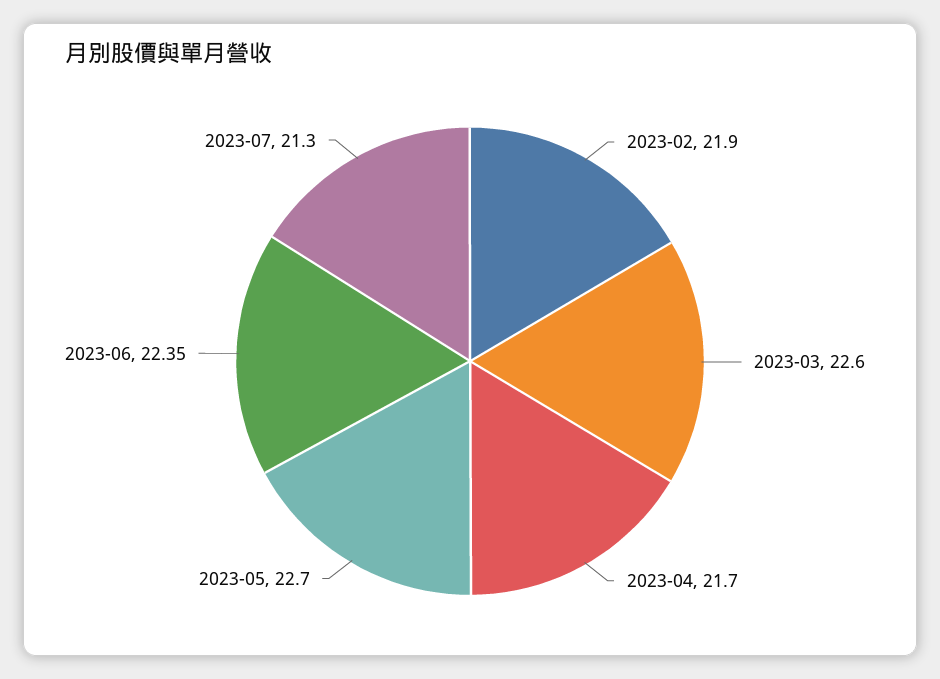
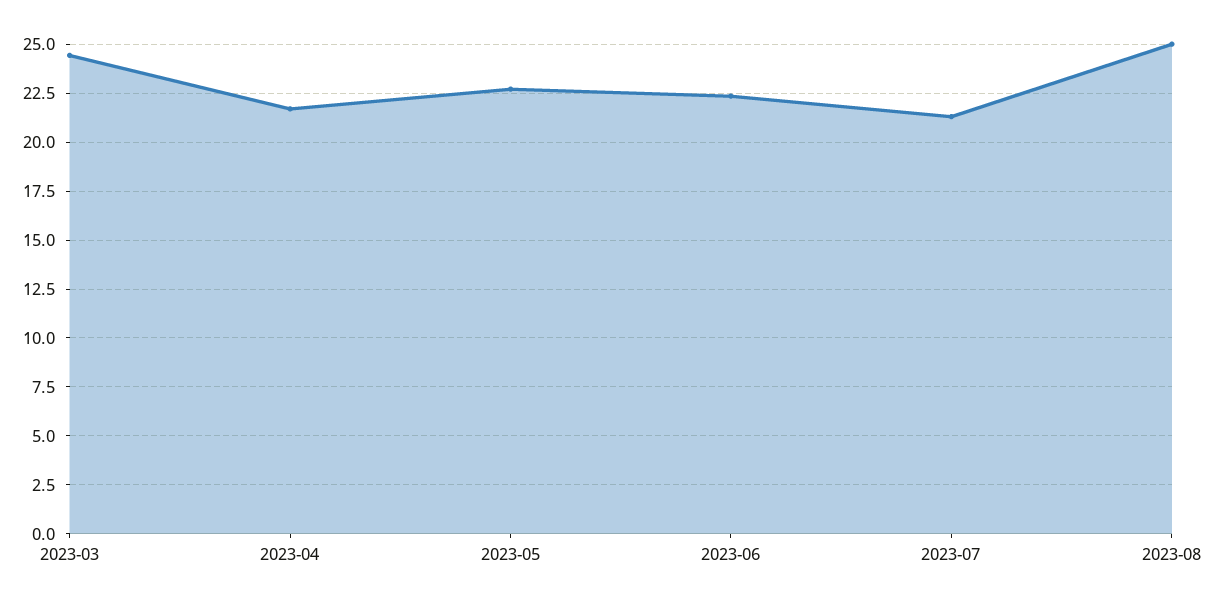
2023-02: 21.9 -> none
2023-03: 22.6 -> 24.5
2023-08: none -> 25

